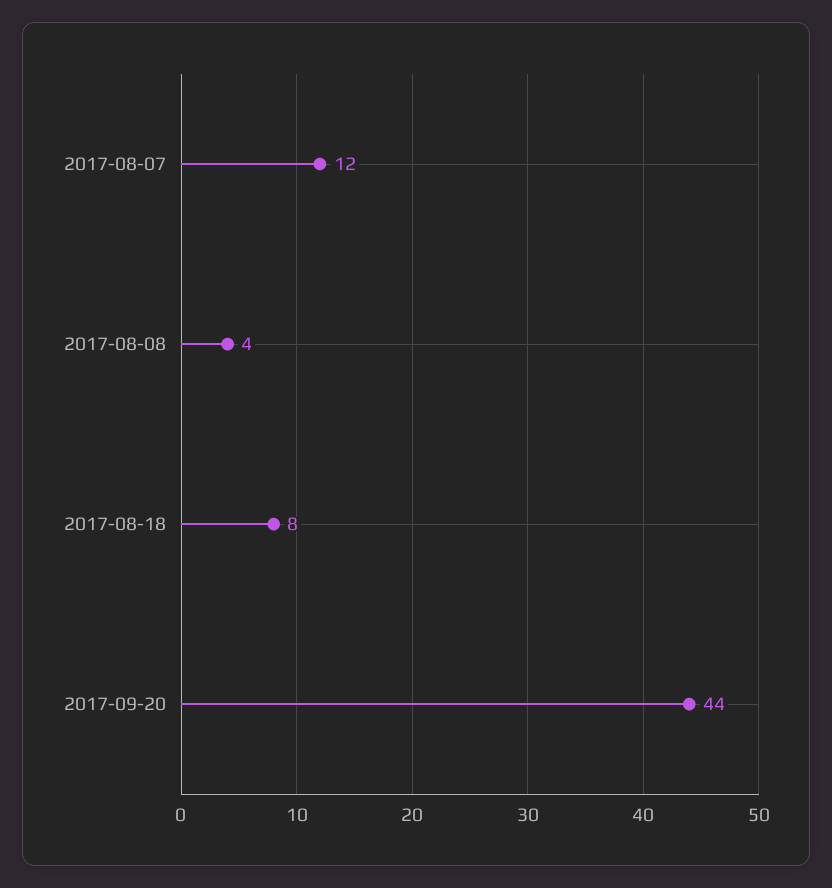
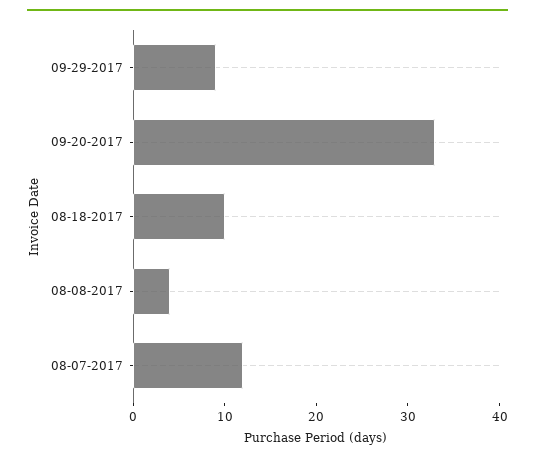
2017-08-18: 8 -> 10
2017-09-20: 44 -> 33
09-29-2017: none -> 9

